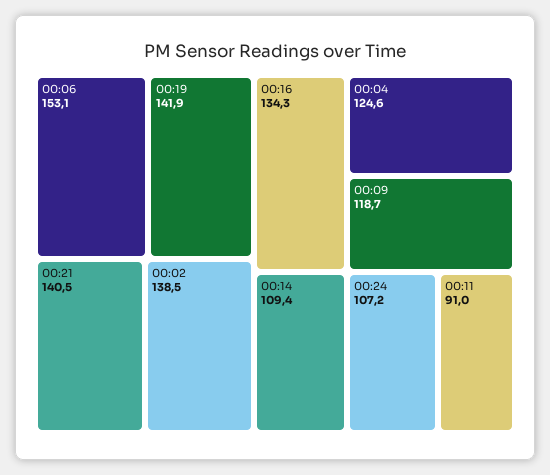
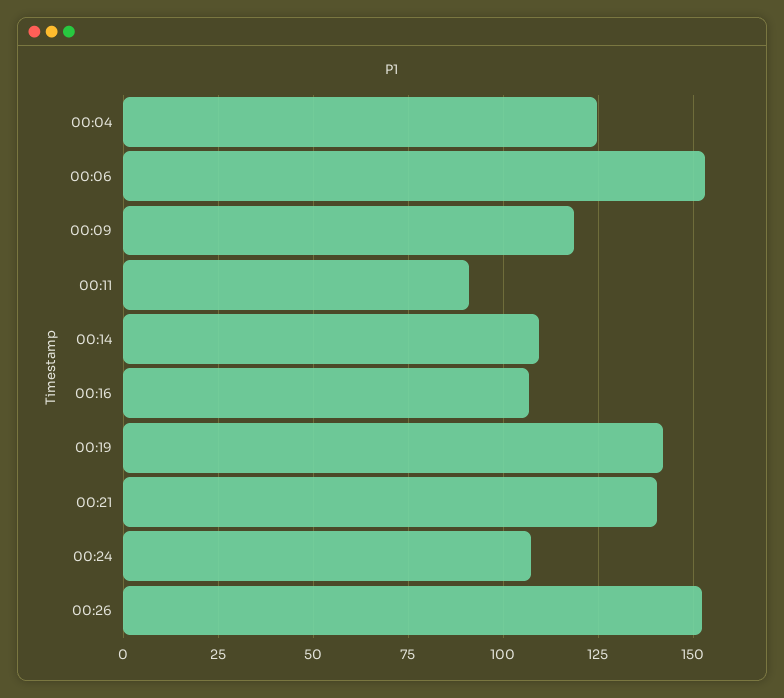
00:02: 138.5 -> none
00:16: 134.3 -> 107.5
00:26: none -> 152.5

